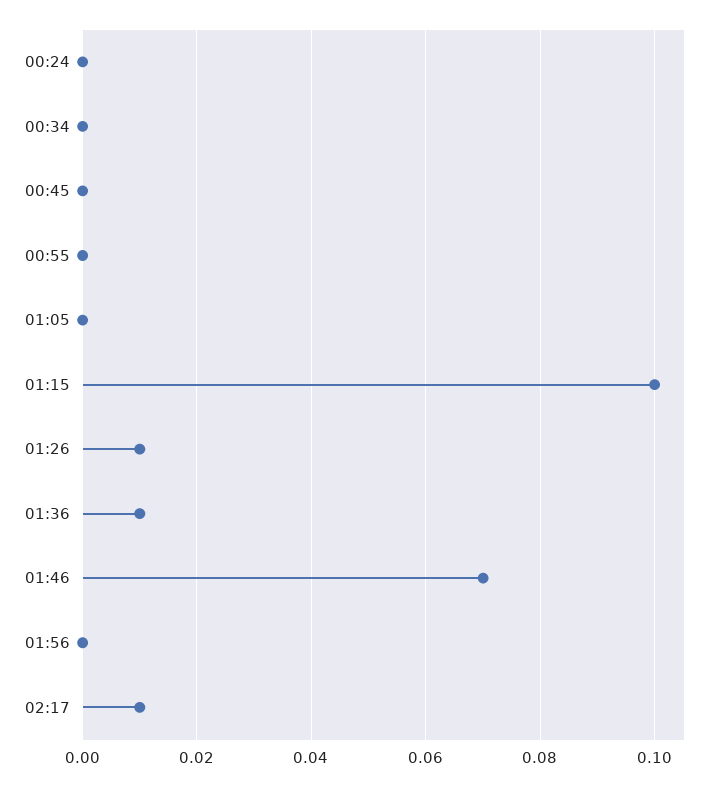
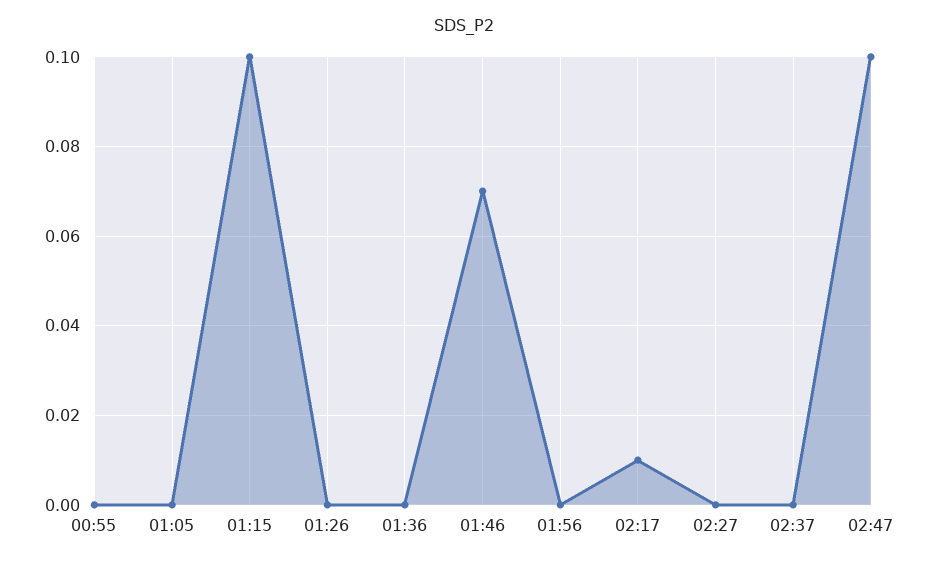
00:24: 0 -> none
00:34: 0 -> none
00:45: 0 -> none
01:26: 0.01 -> 0
01:36: 0.01 -> 0
02:27: none -> 0
02:37: none -> 0
02:47: none -> 0.1

